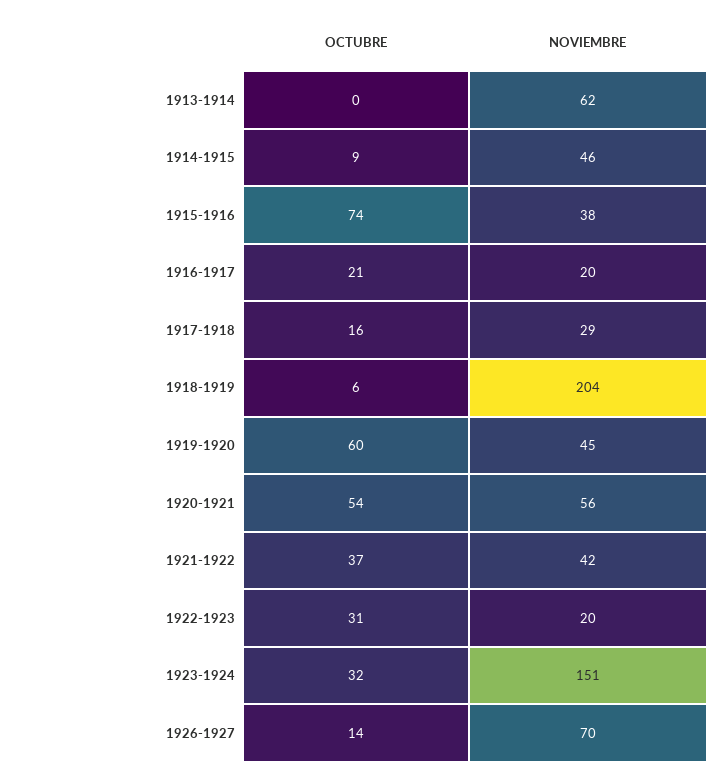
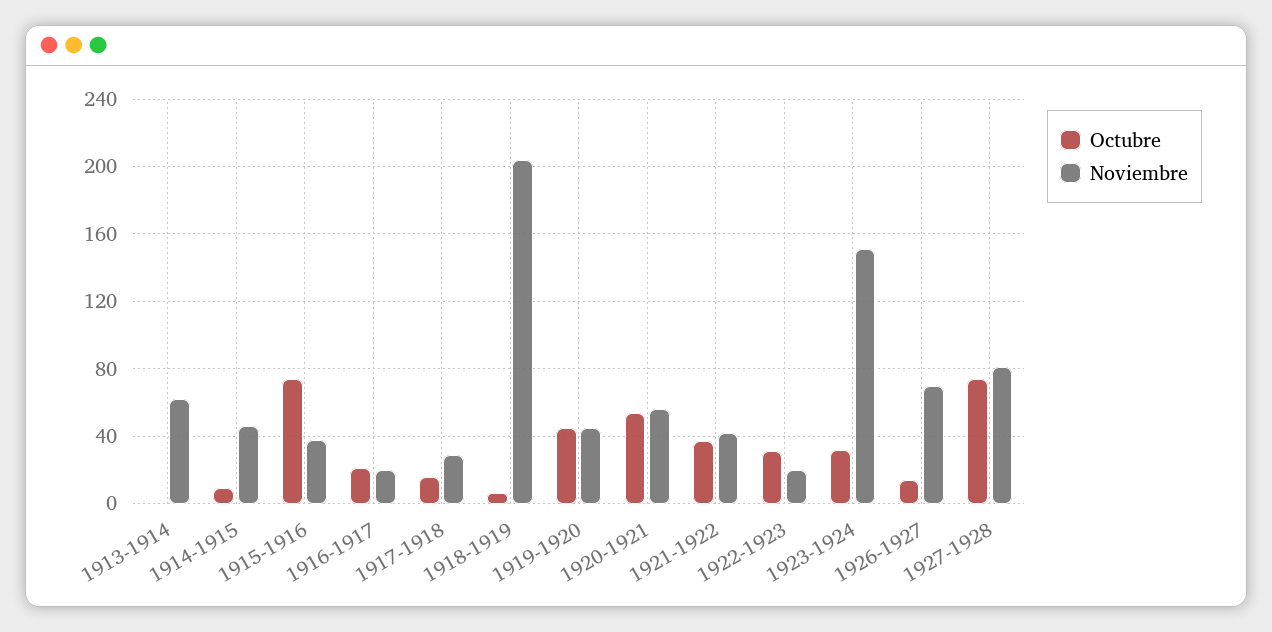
OCTUBRE, 1919-1920: 60 -> 45
OCTUBRE, 1927-1928: none -> 75
NOVIEMBRE, 1927-1928: none -> 80

